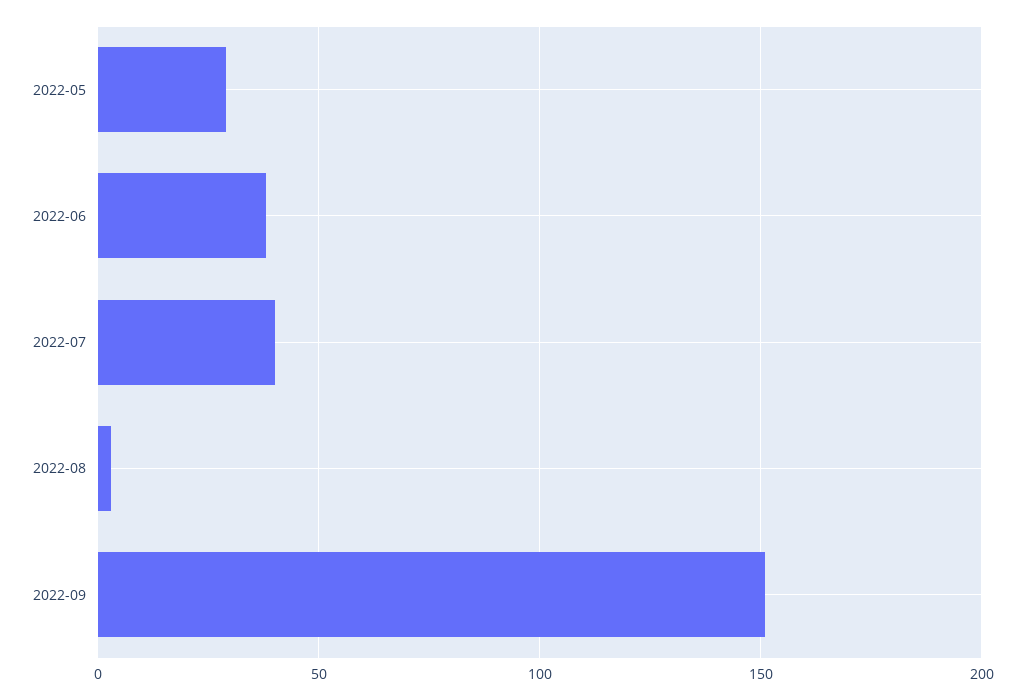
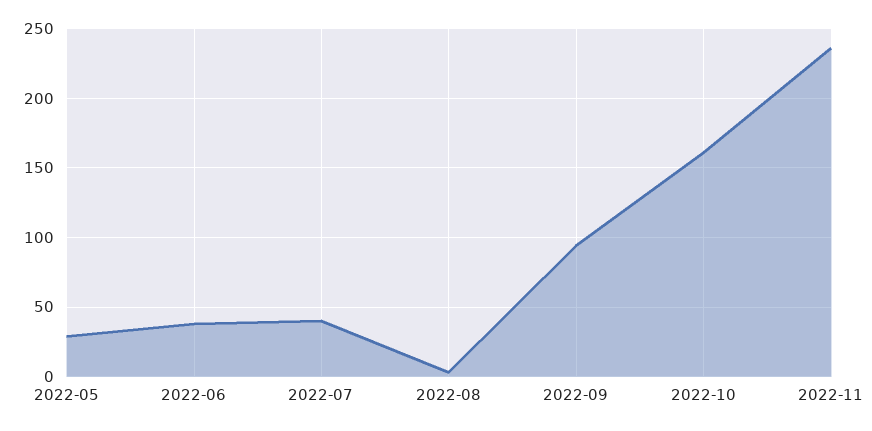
2022-09: 150 -> 95
2022-10: none -> 160
2022-11: none -> 235

